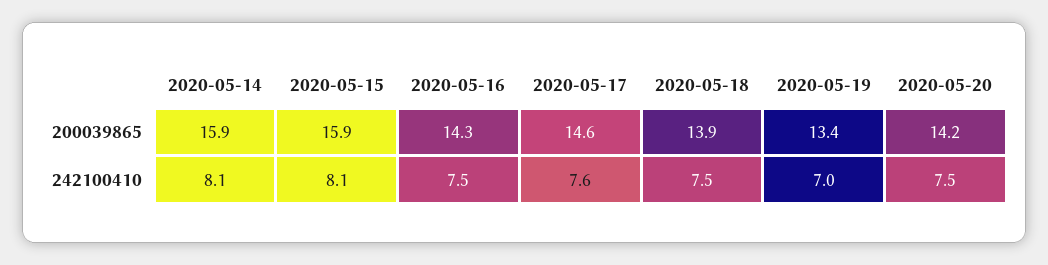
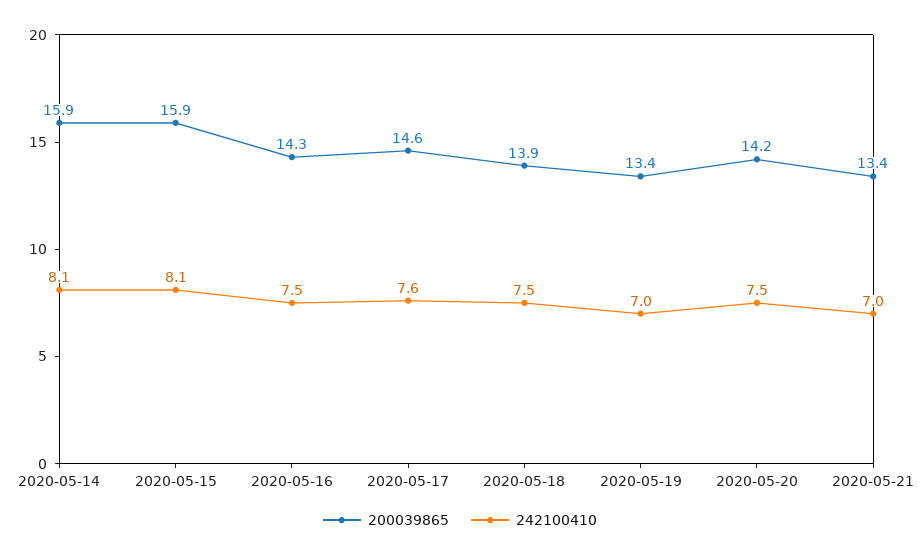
200039865, 2020-05-21: none -> 13.4
242100410, 2020-05-21: none -> 7

